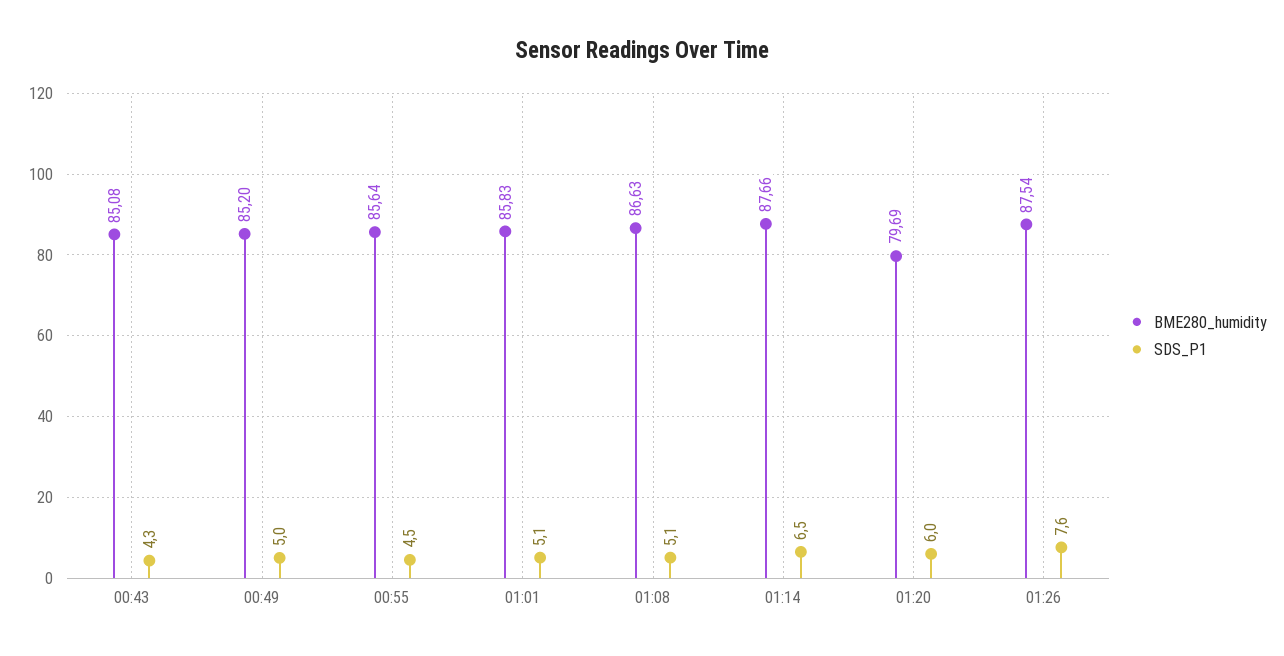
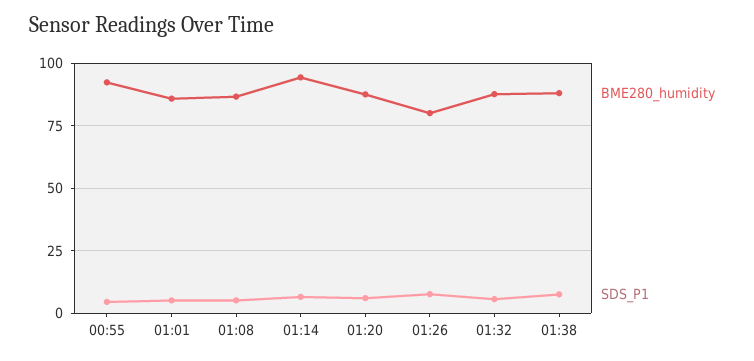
BME280_humidity, 00:43: 85.08 -> none
SDS_P1, 00:43: 4.3 -> none
BME280_humidity, 00:49: 85.2 -> none
SDS_P1, 00:49: 5 -> none
BME280_humidity, 00:55: 85.64 -> 92.5
BME280_humidity, 01:14: 87.66 -> 95
BME280_humidity, 01:20: 79.69 -> 87.5
BME280_humidity, 01:26: 87.54 -> 80
BME280_humidity, 01:32: none -> 87.5
SDS_P1, 01:32: none -> 5
BME280_humidity, 01:38: none -> 87.5
SDS_P1, 01:38: none -> 7.5

